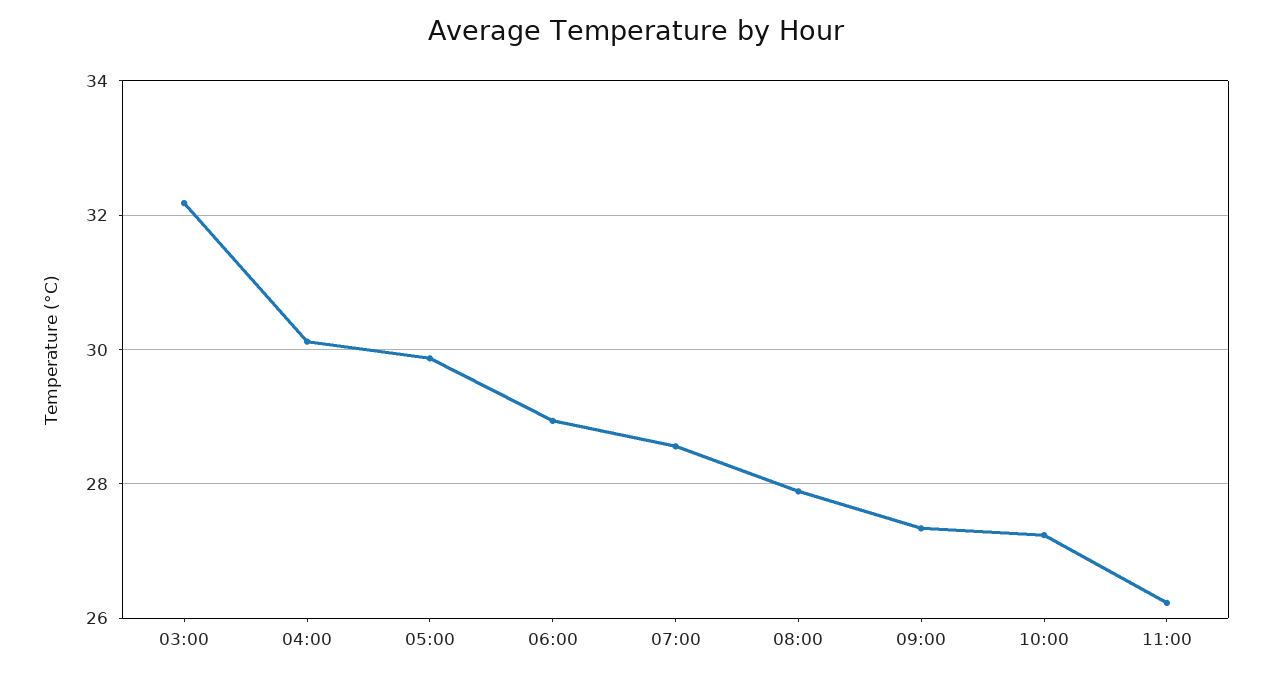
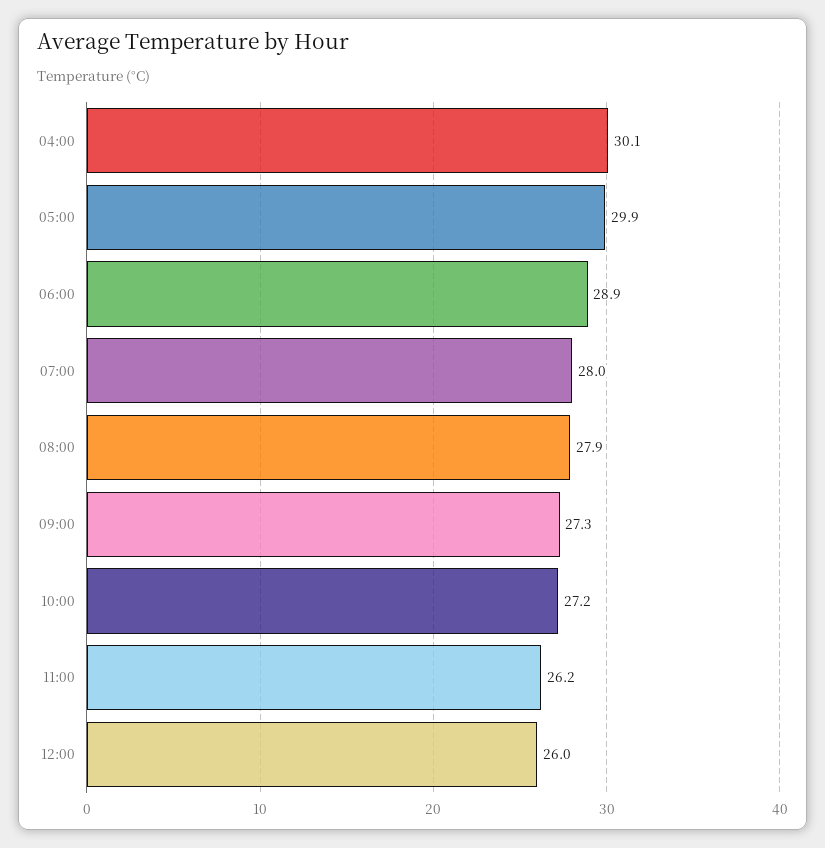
03:00: 32.2 -> none
07:00: 28.6 -> 28
12:00: none -> 26

